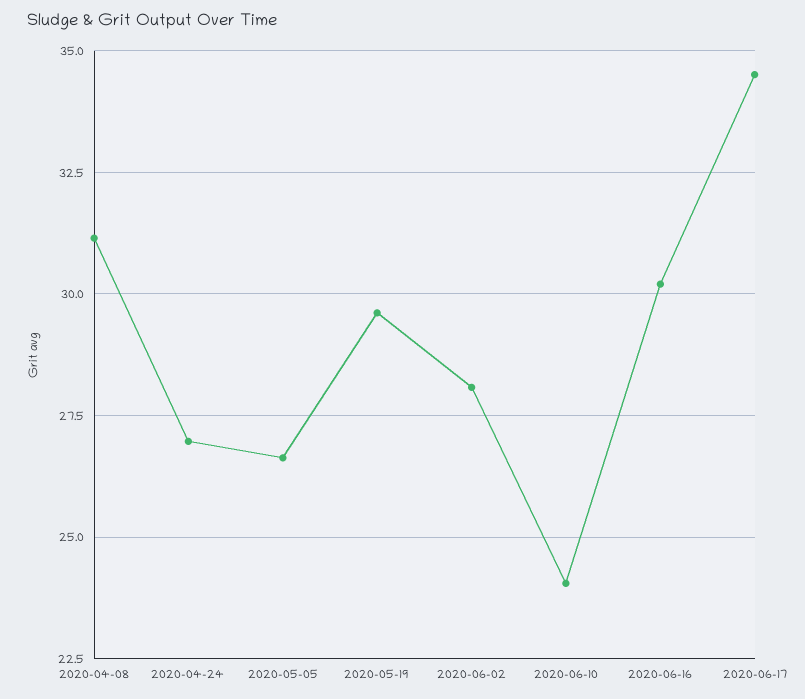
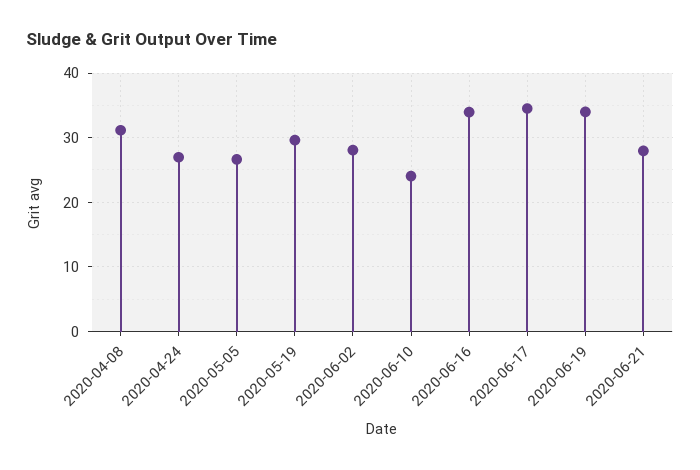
2020-06-16: 30.25 -> 34
2020-06-19: none -> 34
2020-06-21: none -> 28

